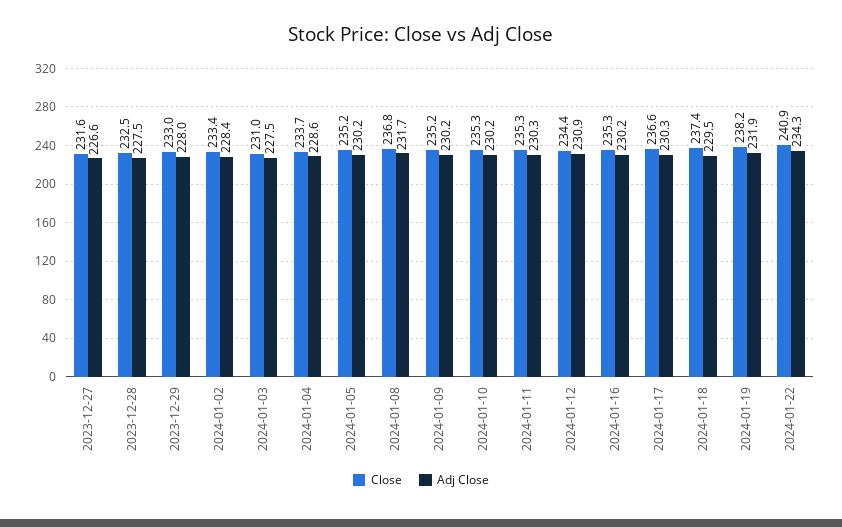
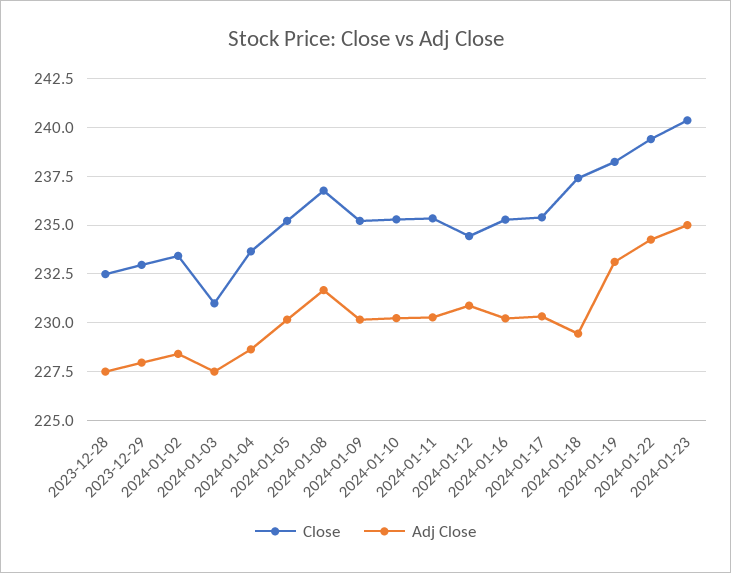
Close, 2023-12-27: 231.6 -> none
Adj Close, 2023-12-27: 226.6 -> none
Close, 2024-01-17: 236.6 -> 235.5
Adj Close, 2024-01-19: 231.9 -> 233
Close, 2024-01-22: 240.9 -> 239.5
Close, 2024-01-23: none -> 240.5
Adj Close, 2024-01-23: none -> 235

